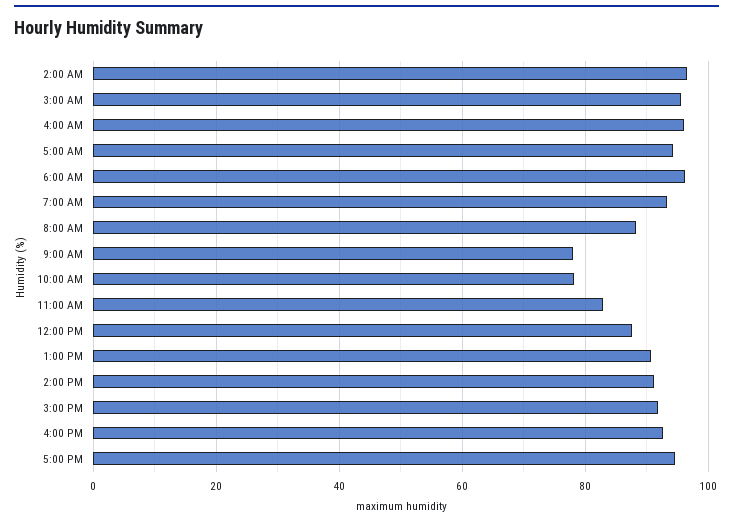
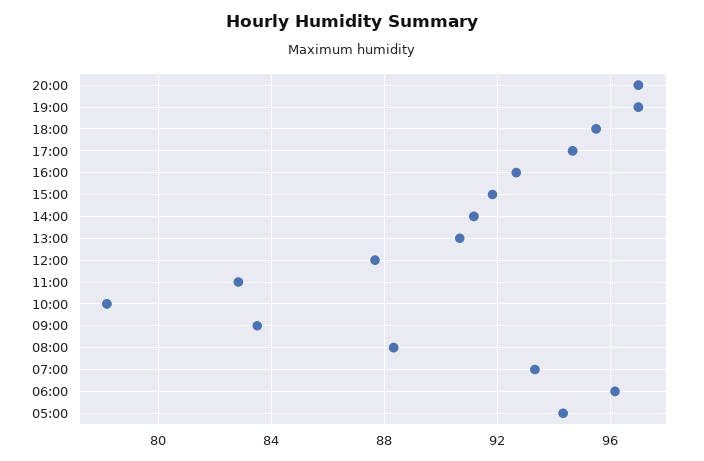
2:00 AM: 96 -> none
3:00 AM: 96 -> none
4:00 AM: 96 -> none
9:00 AM: 78 -> 83.5
20:00: none -> 97
19:00: none -> 97
18:00: none -> 95.5

